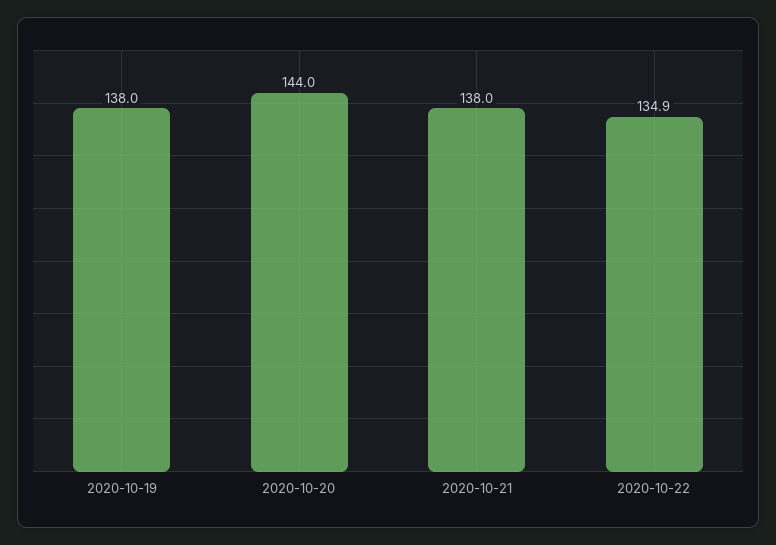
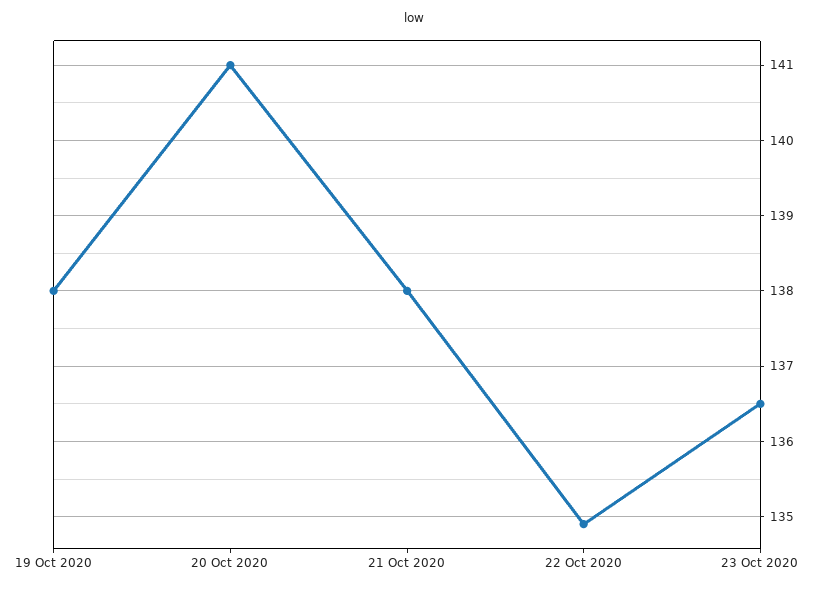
2020-10-20: 144 -> 141
23 Oct 2020: none -> 136.5

